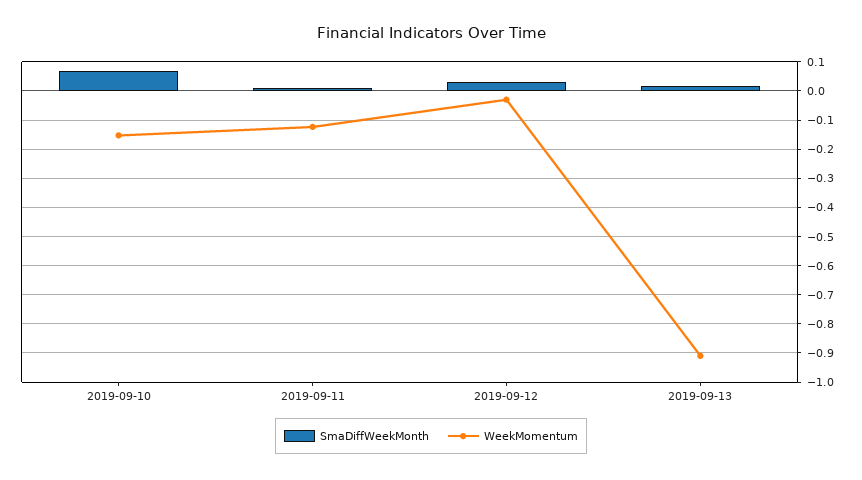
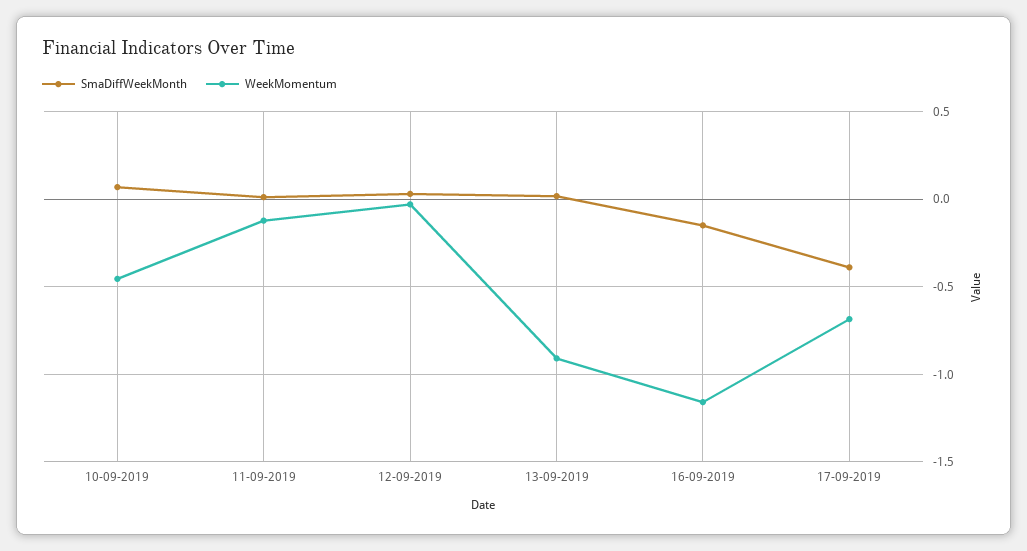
WeekMomentum, 2019-09-10: -0.15 -> -0.45
SmaDiffWeekMonth, 16-09-2019: none -> -0.15
WeekMomentum, 16-09-2019: none -> -1.15
SmaDiffWeekMonth, 17-09-2019: none -> -0.4
WeekMomentum, 17-09-2019: none -> -0.7

